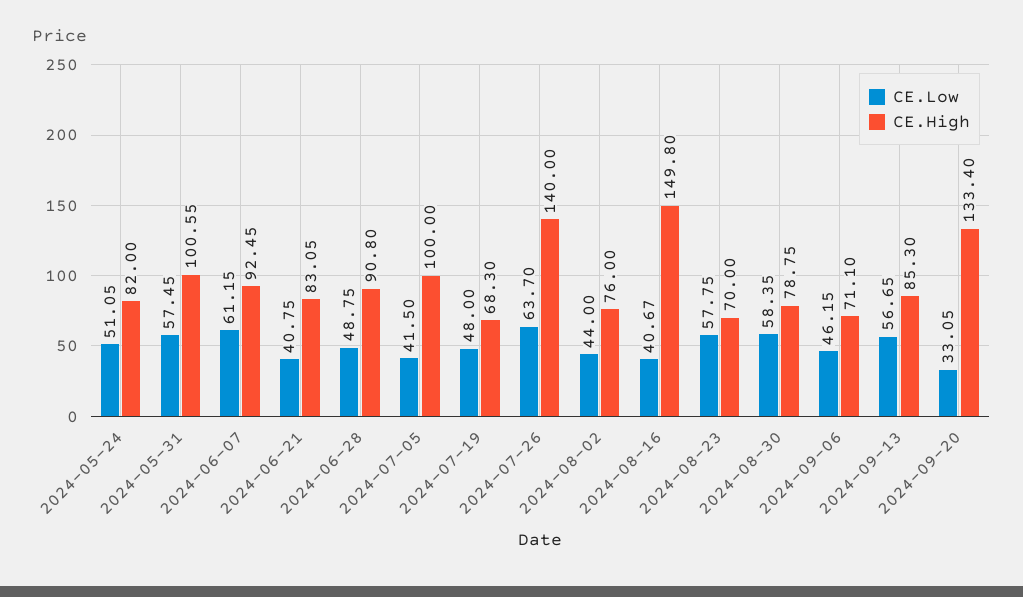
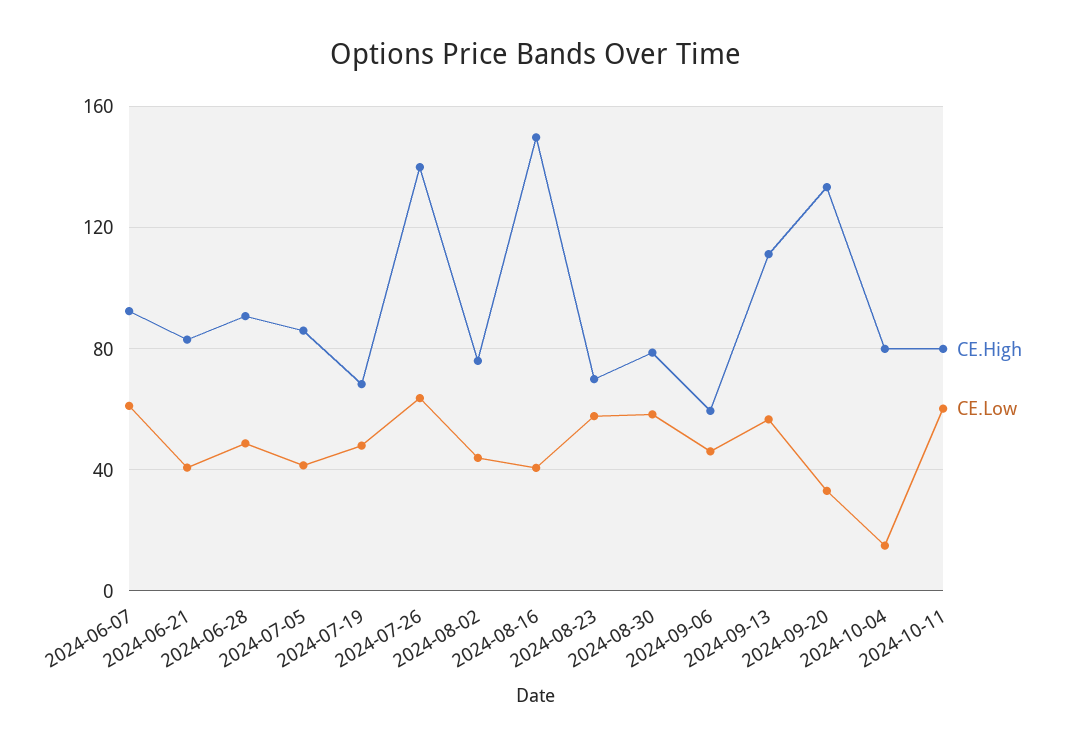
CE.Low, 2024-05-24: 51.05 -> none
CE.High, 2024-05-24: 82 -> none
CE.Low, 2024-05-31: 57.45 -> none
CE.High, 2024-05-31: 100.55 -> none
CE.High, 2024-07-05: 100 -> 85
CE.High, 2024-09-06: 71.1 -> 60
CE.High, 2024-09-13: 85.3 -> 110
CE.High, 2024-10-04: none -> 80
CE.Low, 2024-10-04: none -> 15
CE.High, 2024-10-11: none -> 80
CE.Low, 2024-10-11: none -> 60

